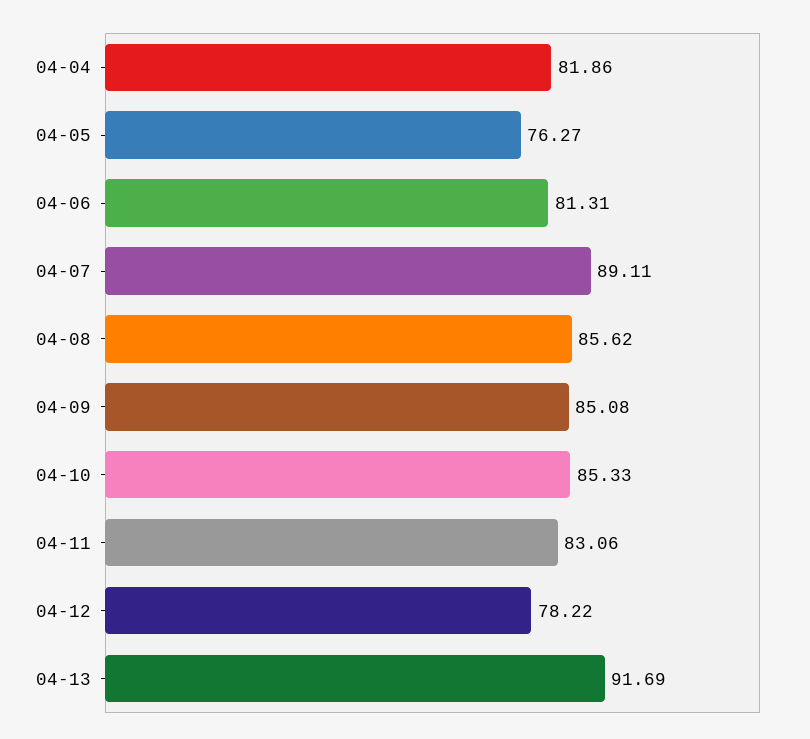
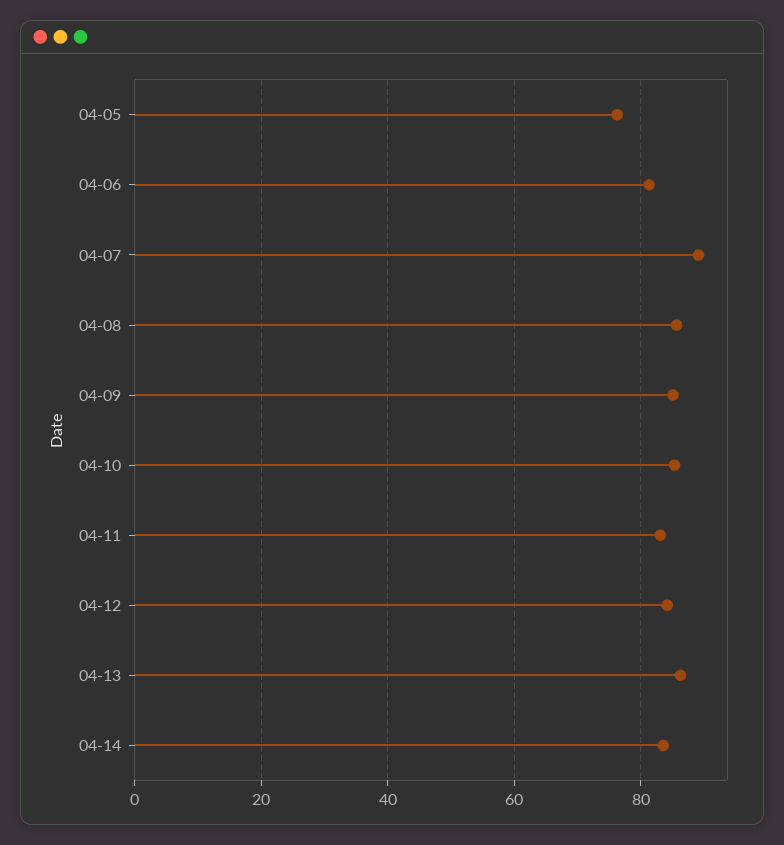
04-04: 81.86 -> none
04-12: 78.22 -> 84
04-13: 91.69 -> 86
04-14: none -> 84

